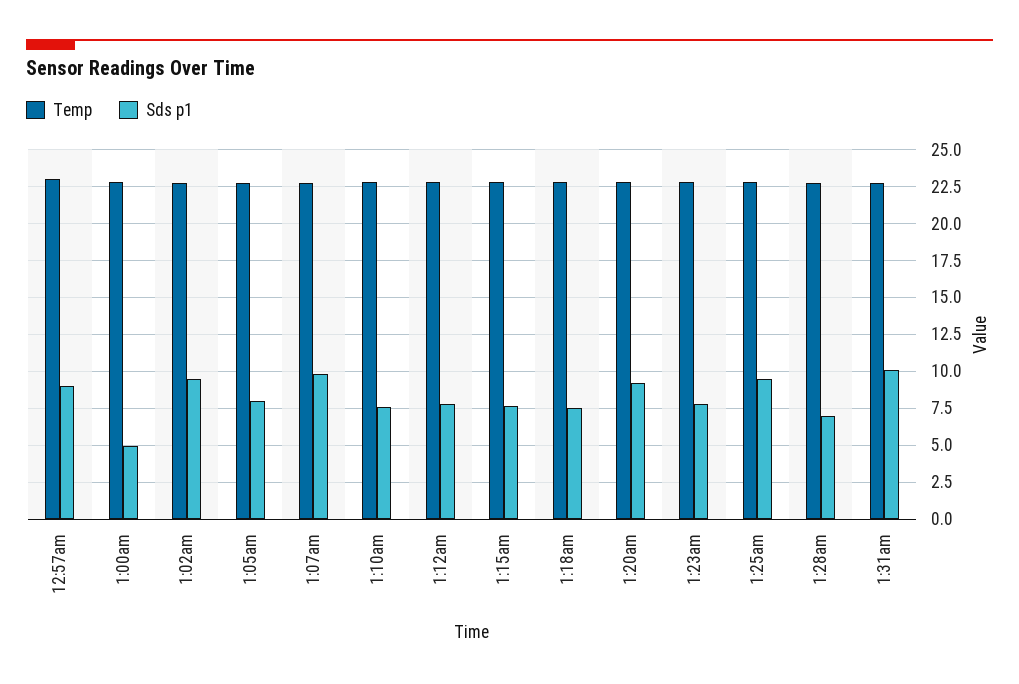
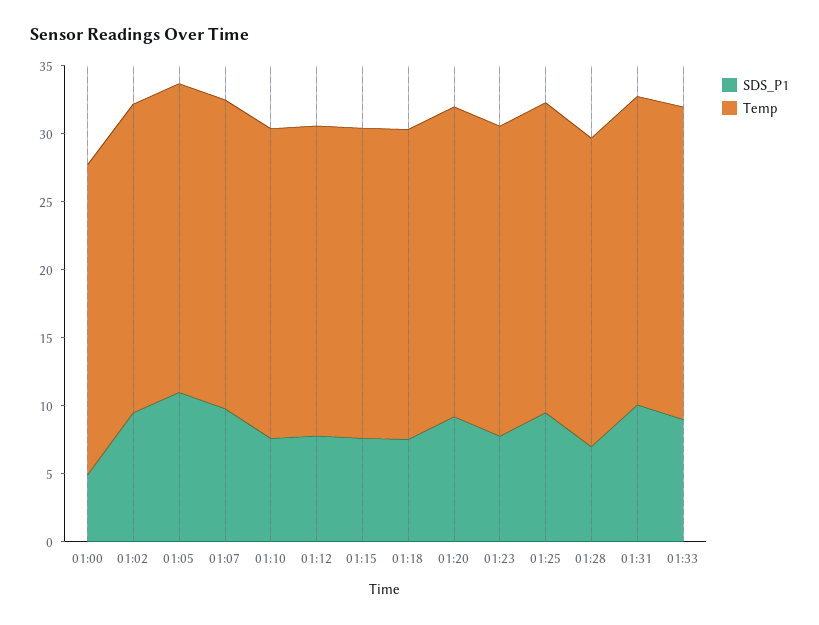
Temp, 12:57am: 23 -> none
Sds p1, 12:57am: 9 -> none
Sds p1, 1:05am: 8 -> 11
Sds p1, 01:33: none -> 9
Temp, 01:33: none -> 23

